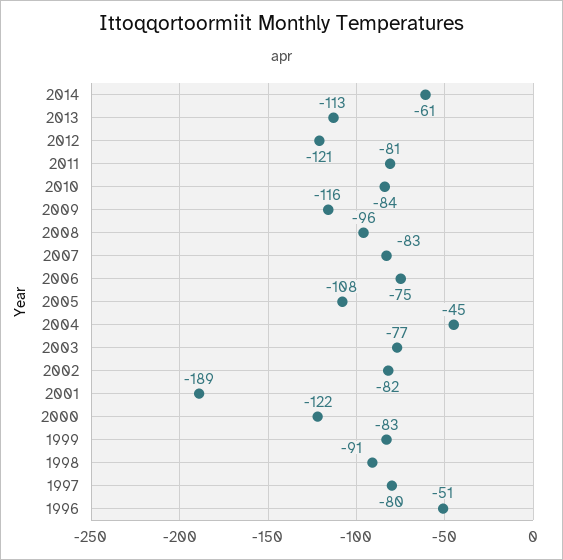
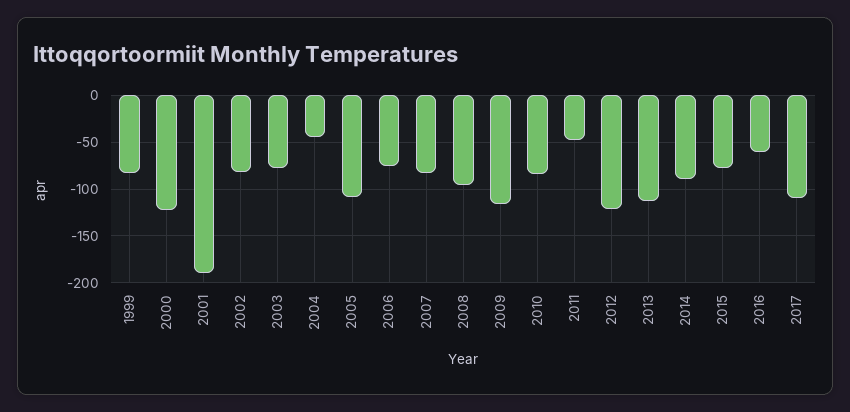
2014: -61 -> -90
2011: -81 -> -50
1998: -91 -> none
1997: -80 -> none
1996: -51 -> none
2015: none -> -80
2016: none -> -60
2017: none -> -110

